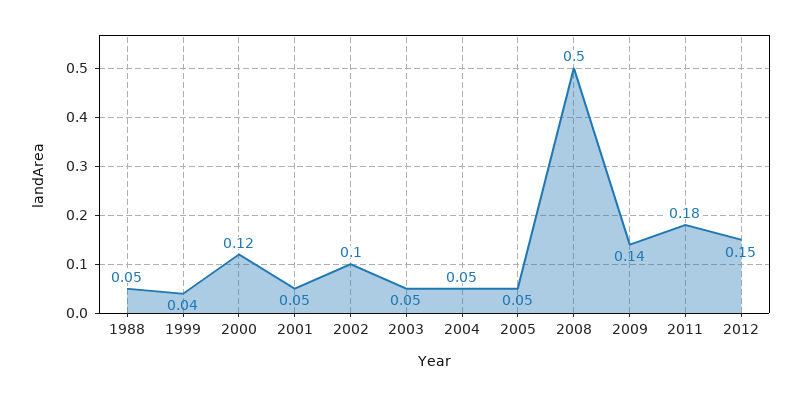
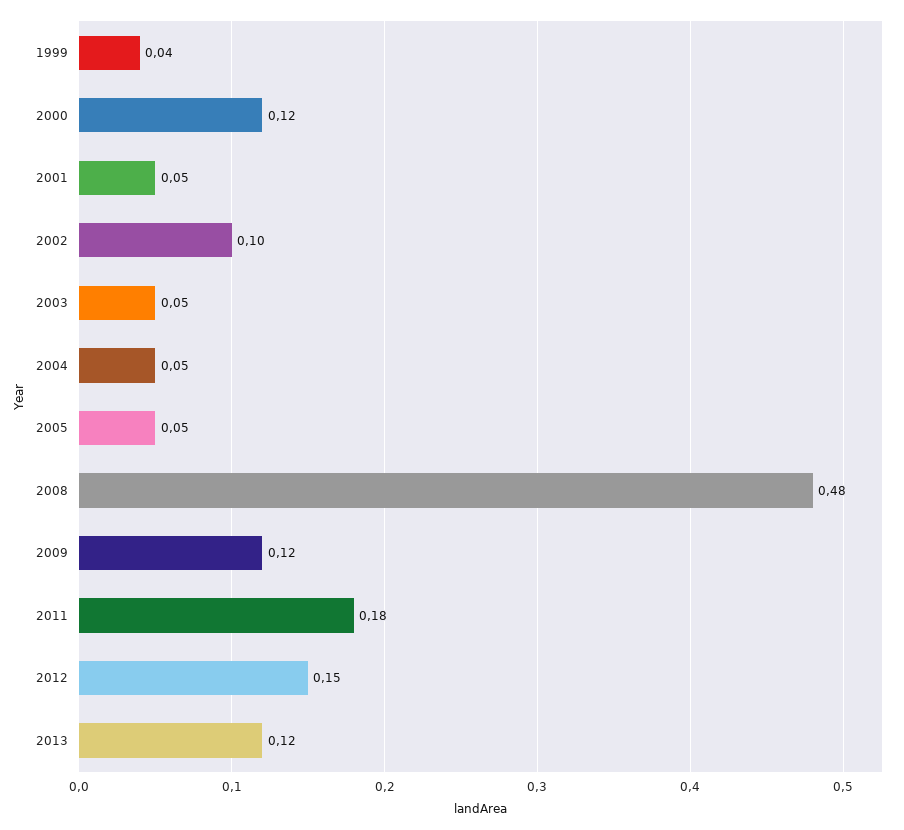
1988: 0.05 -> none
2008: 0.5 -> 0.48
2009: 0.14 -> 0.12
2013: none -> 0.12

